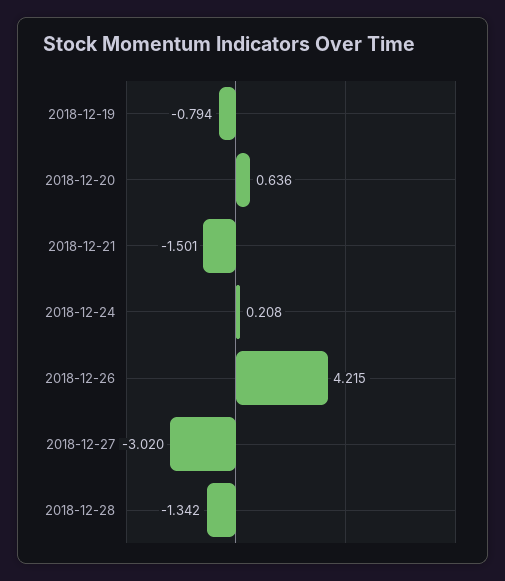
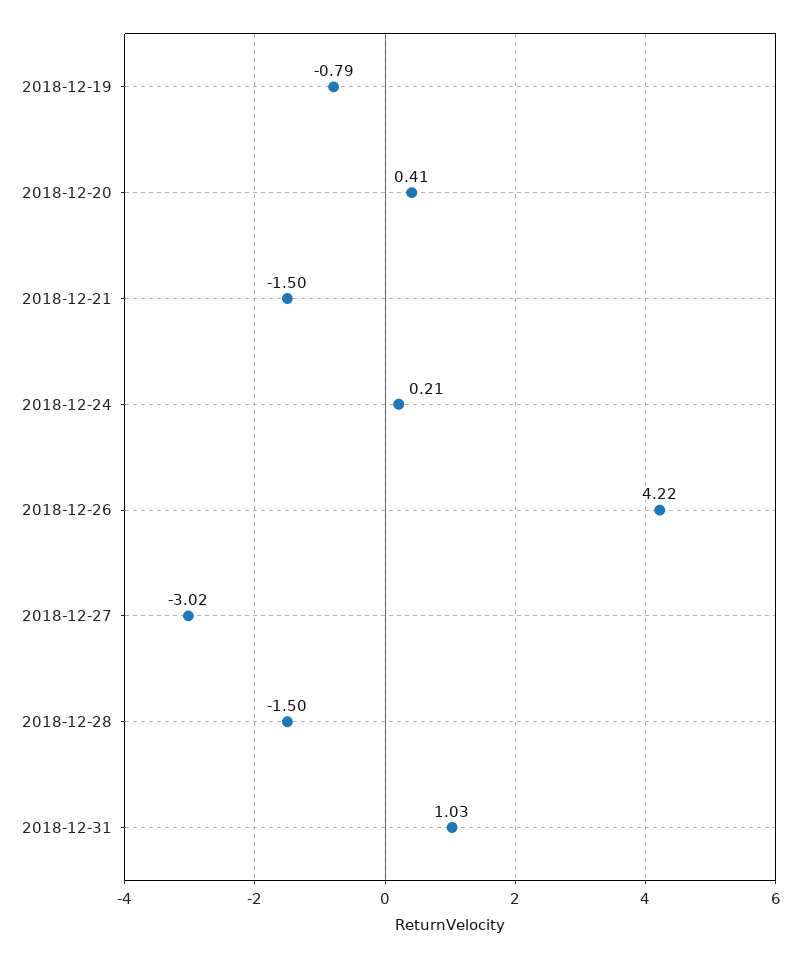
2018-12-20: 0.636 -> 0.41
2018-12-28: -1.342 -> -1.5
2018-12-31: none -> 1.03

